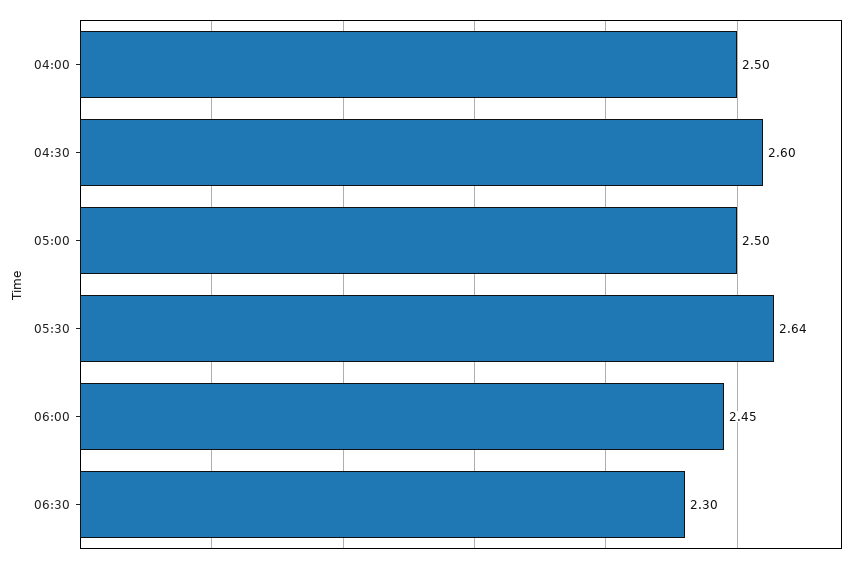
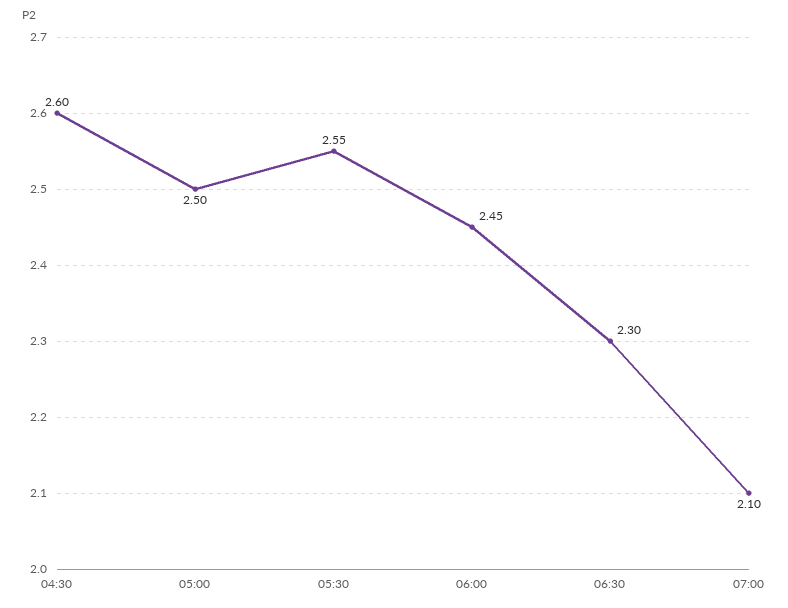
04:00: 2.5 -> none
05:30: 2.64 -> 2.55
07:00: none -> 2.1

